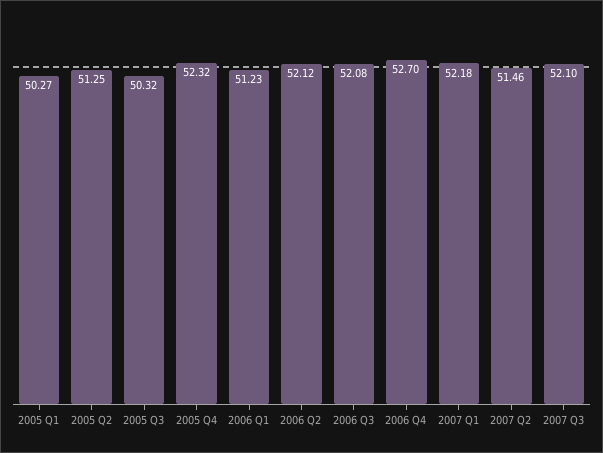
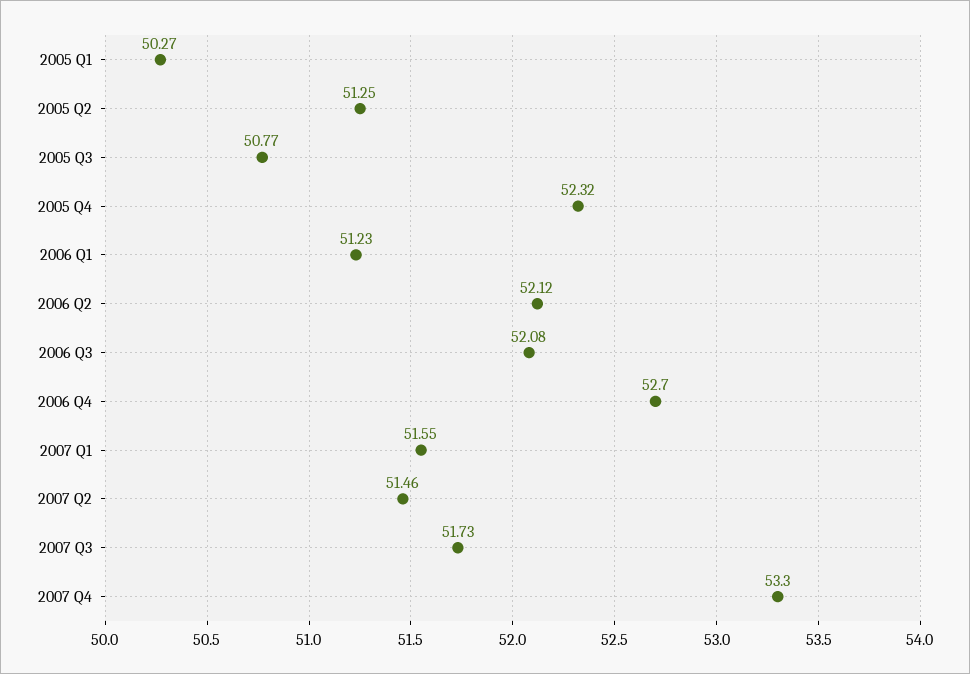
2005 Q3: 50.32 -> 50.77
2007 Q1: 52.18 -> 51.55
2007 Q3: 52.1 -> 51.73
2007 Q4: none -> 53.3

